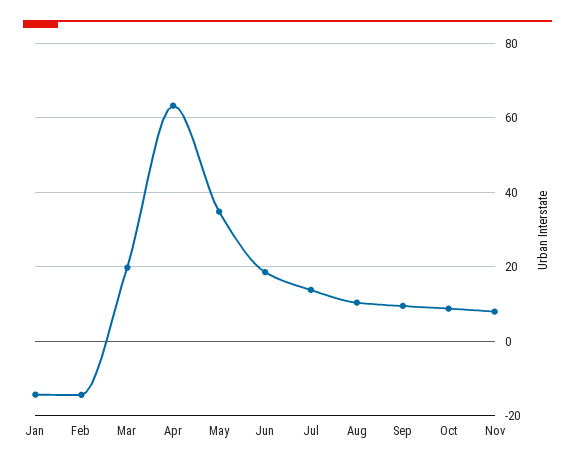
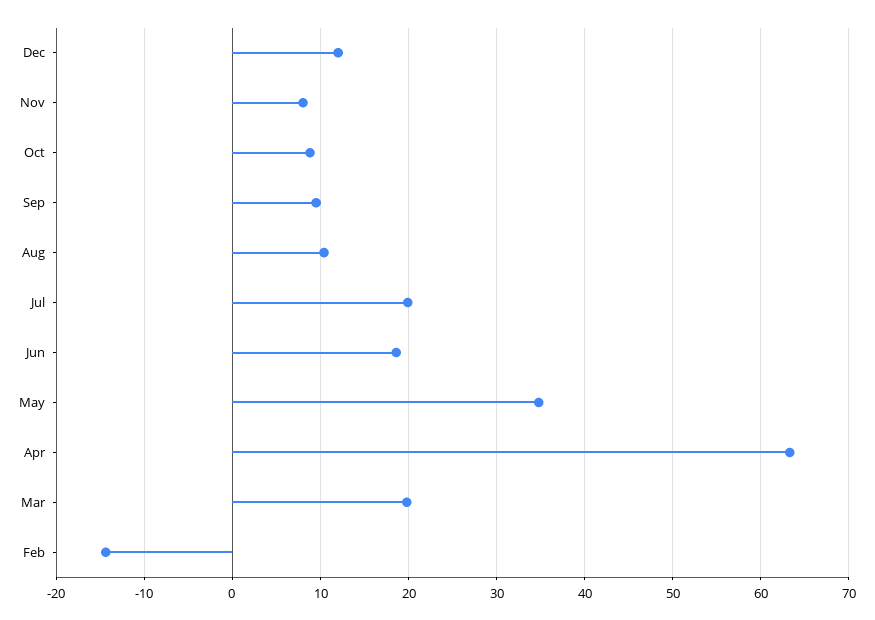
Jan: -14 -> none
Jul: 14 -> 20
Dec: none -> 12

